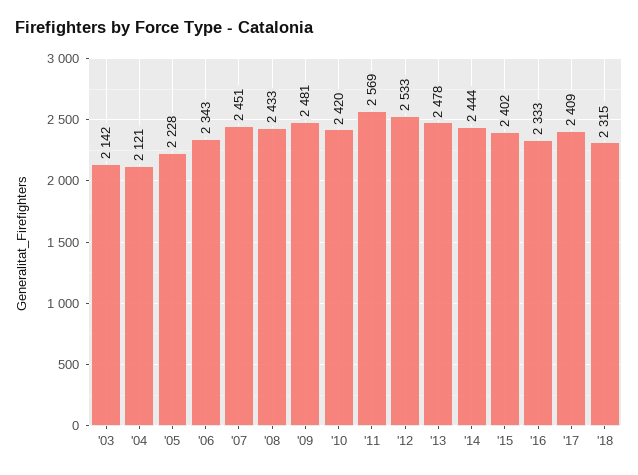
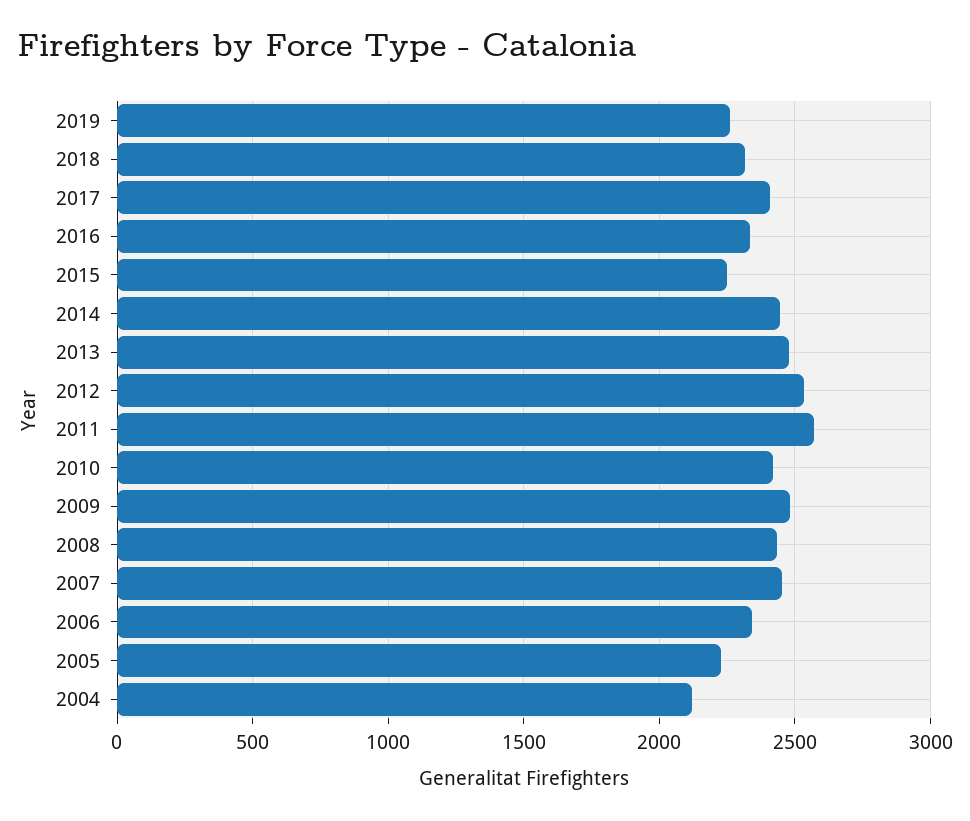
'03: 2142 -> none
'15: 2402 -> 2250
2019: none -> 2250

